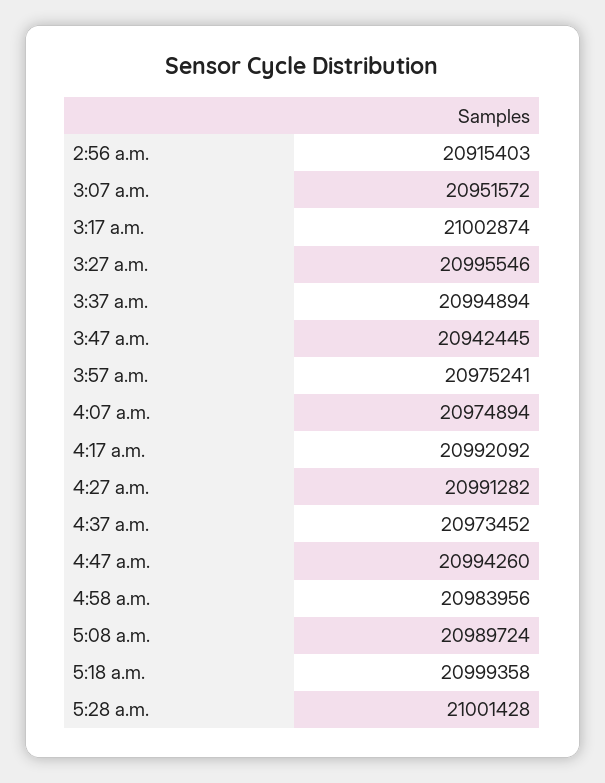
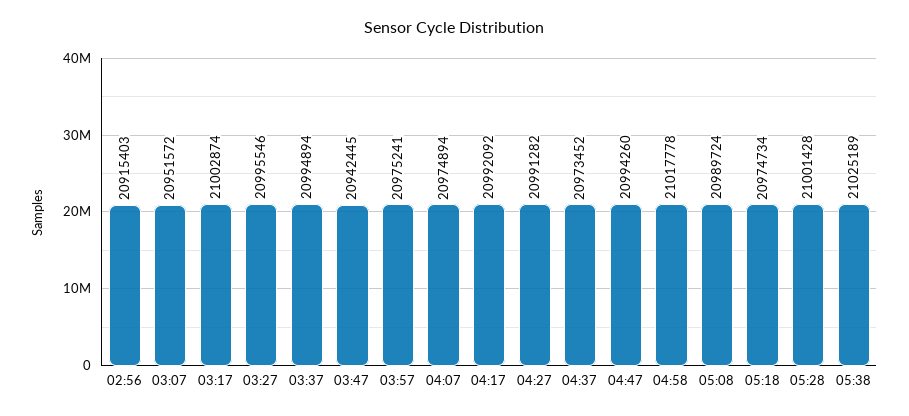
4:58 a.m.: 20983956 -> 21017778
5:18 a.m.: 20999358 -> 20974734
05:38: none -> 21025189

